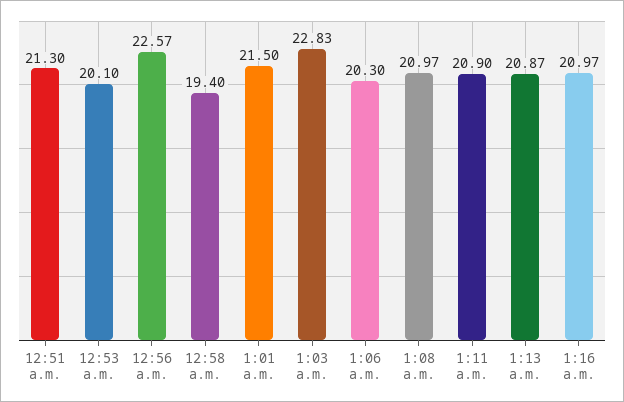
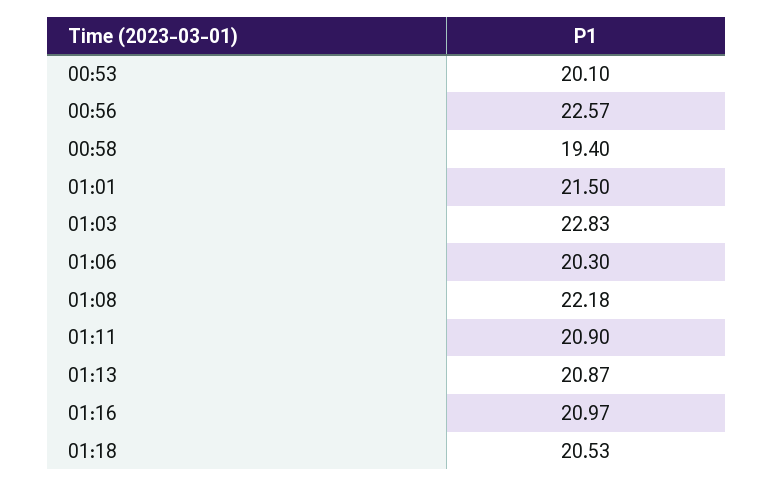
12:51 a.m.: 21.3 -> none
1:08 a.m.: 20.97 -> 22.18
01:18: none -> 20.53

